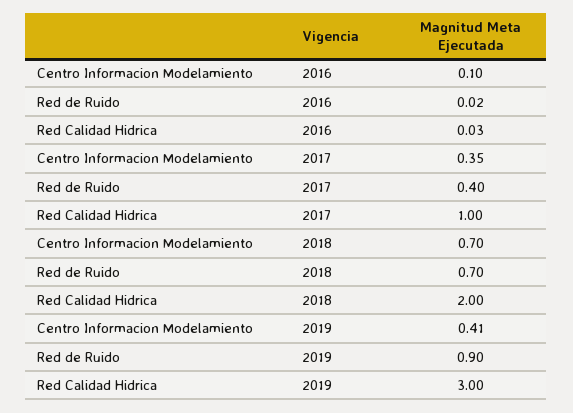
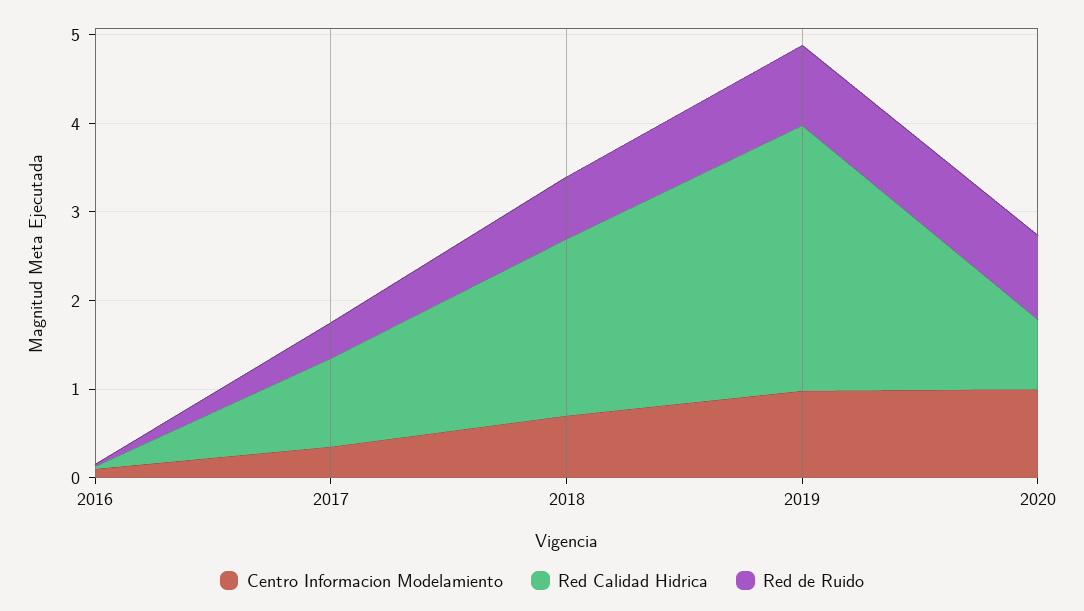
Centro Informacion Modelamiento, 2019: 0.41 -> 1
Centro Informacion Modelamiento, 2020: none -> 1
Red Calidad Hidrica, 2020: none -> 0.8
Red de Ruido, 2020: none -> 1

